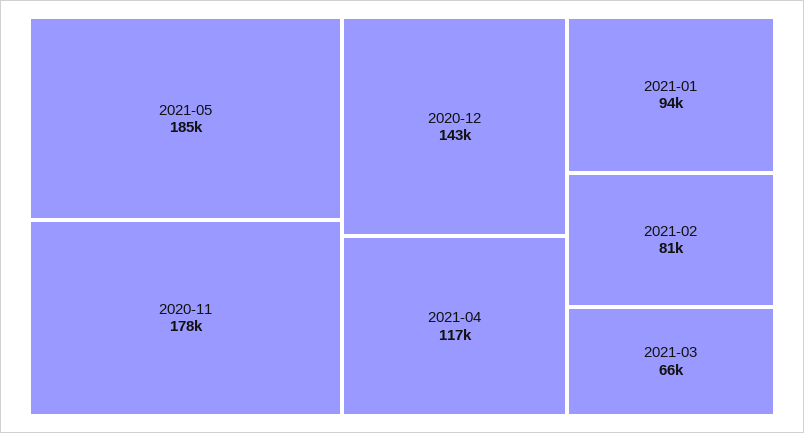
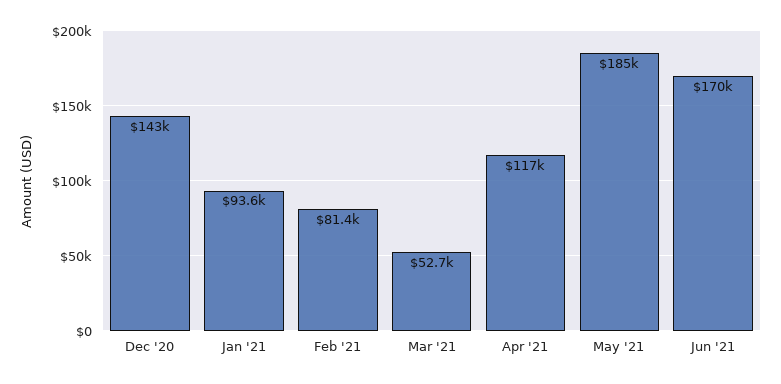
2020-11: 178000 -> none
2021-03: 66000 -> 52700
Jun '21: none -> 170000

